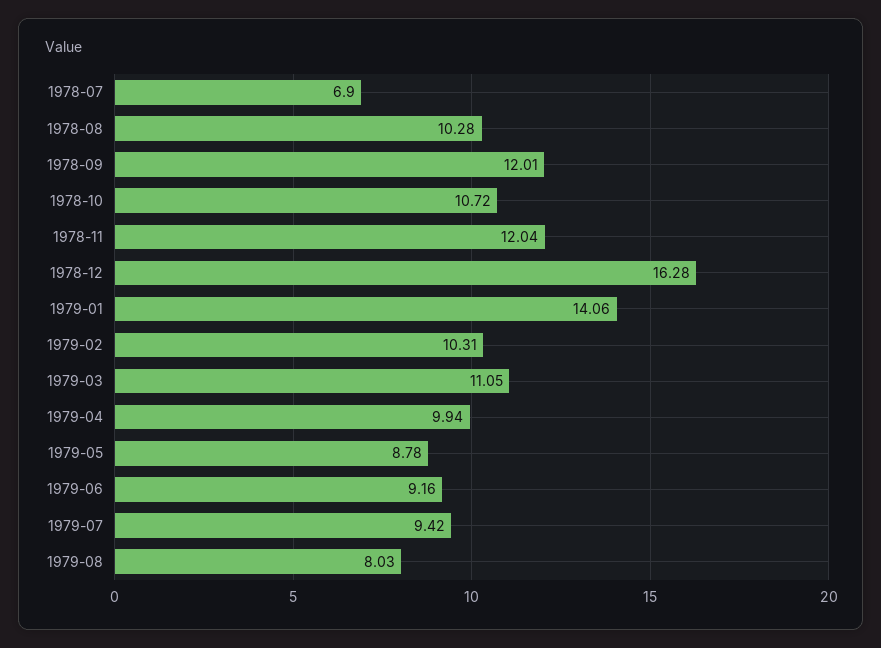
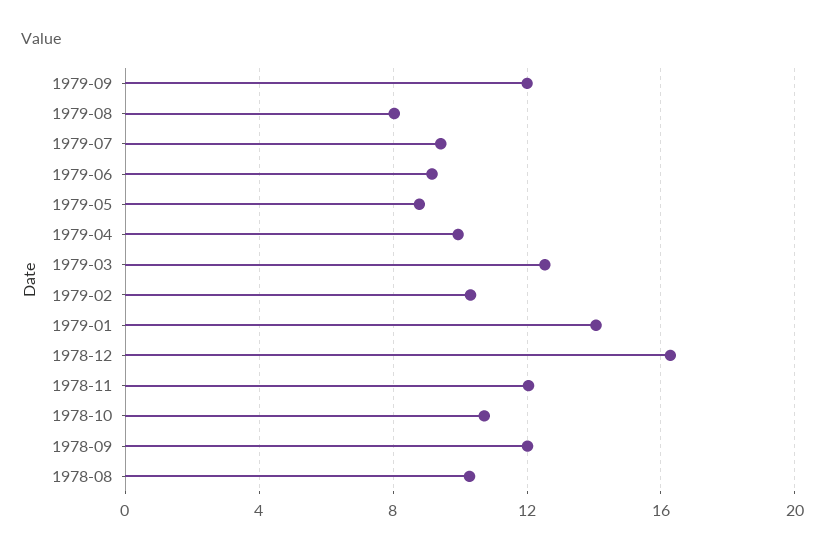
1978-07: 6.9 -> none
1979-03: 11.05 -> 12.5
1979-09: none -> 12

